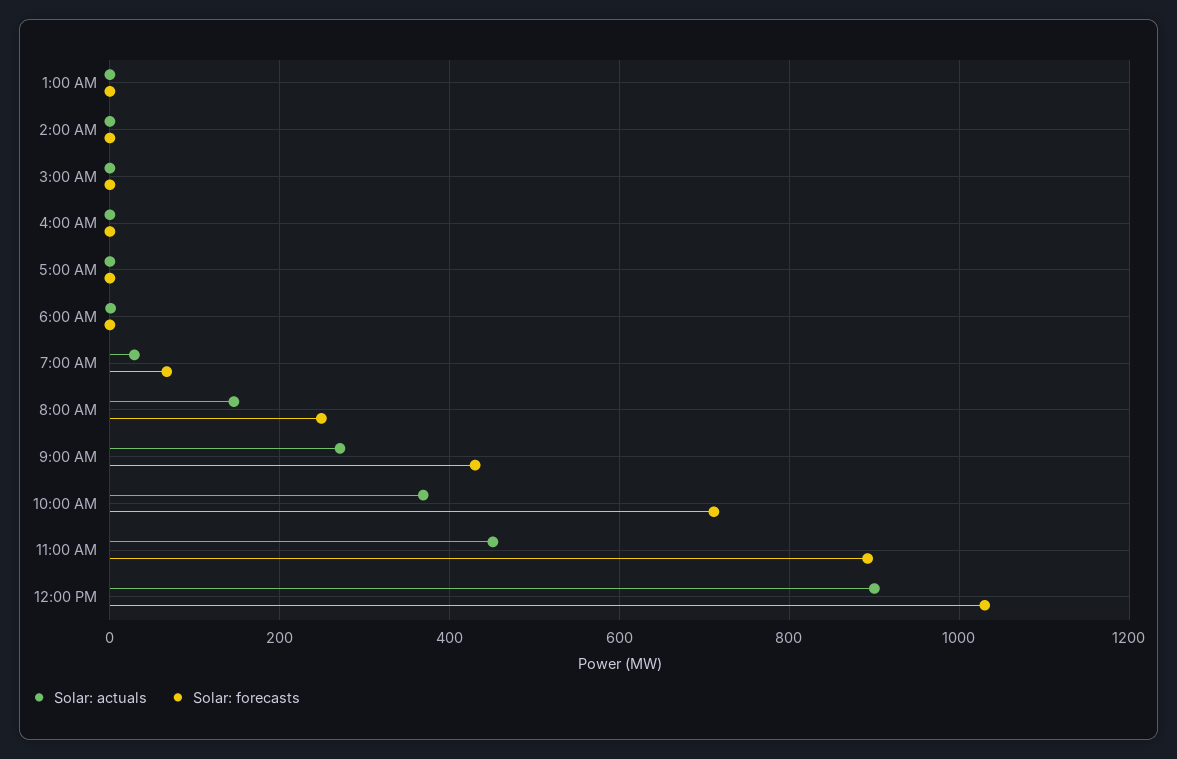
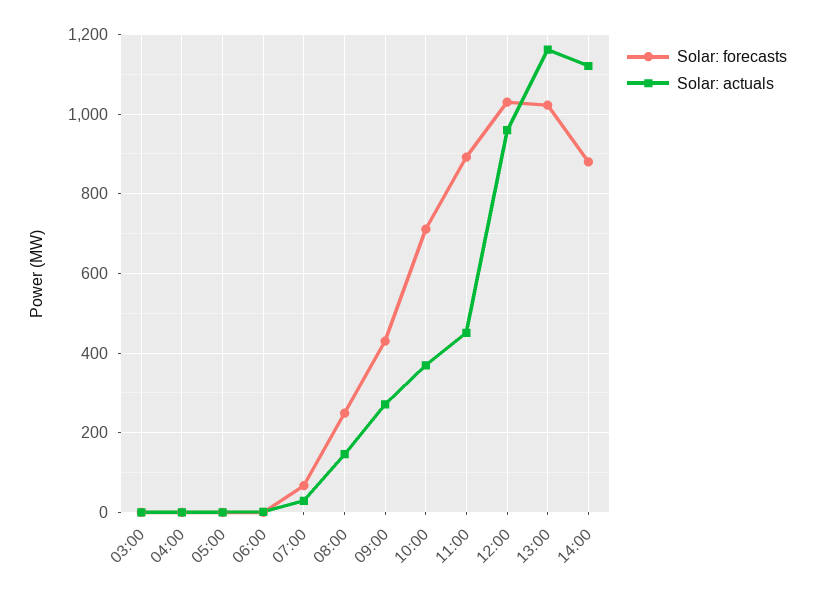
Solar: actuals, 1:00 AM: 0 -> none
Solar: forecasts, 1:00 AM: 0 -> none
Solar: actuals, 2:00 AM: 0 -> none
Solar: forecasts, 2:00 AM: 0 -> none
Solar: actuals, 12:00 PM: 900 -> 960
Solar: forecasts, 13:00: none -> 1020
Solar: actuals, 13:00: none -> 1160
Solar: forecasts, 14:00: none -> 880
Solar: actuals, 14:00: none -> 1120

